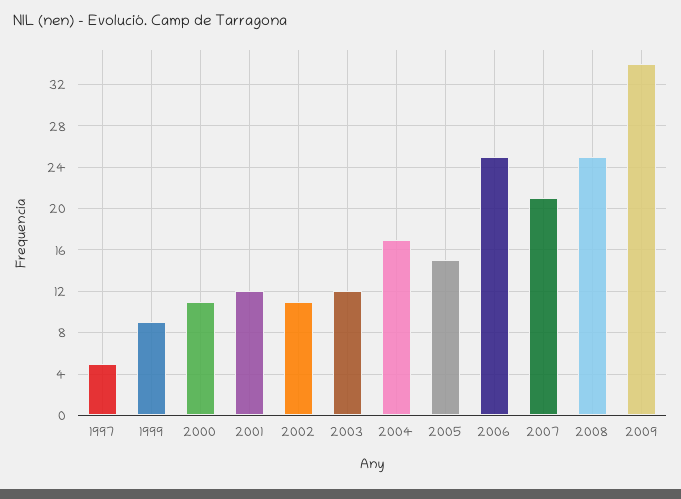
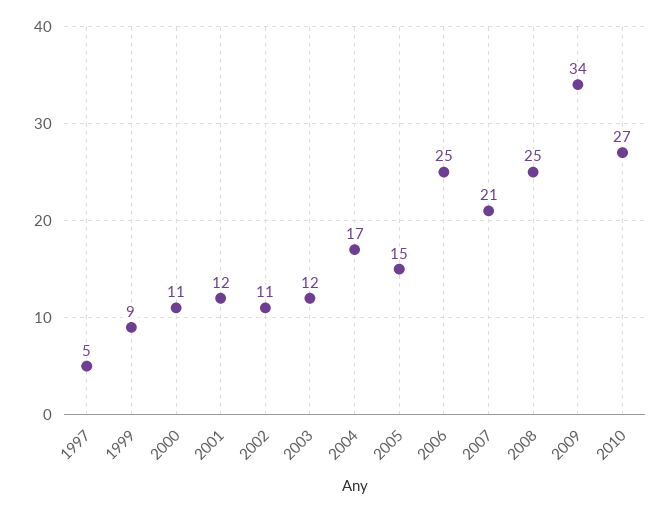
2010: none -> 27

